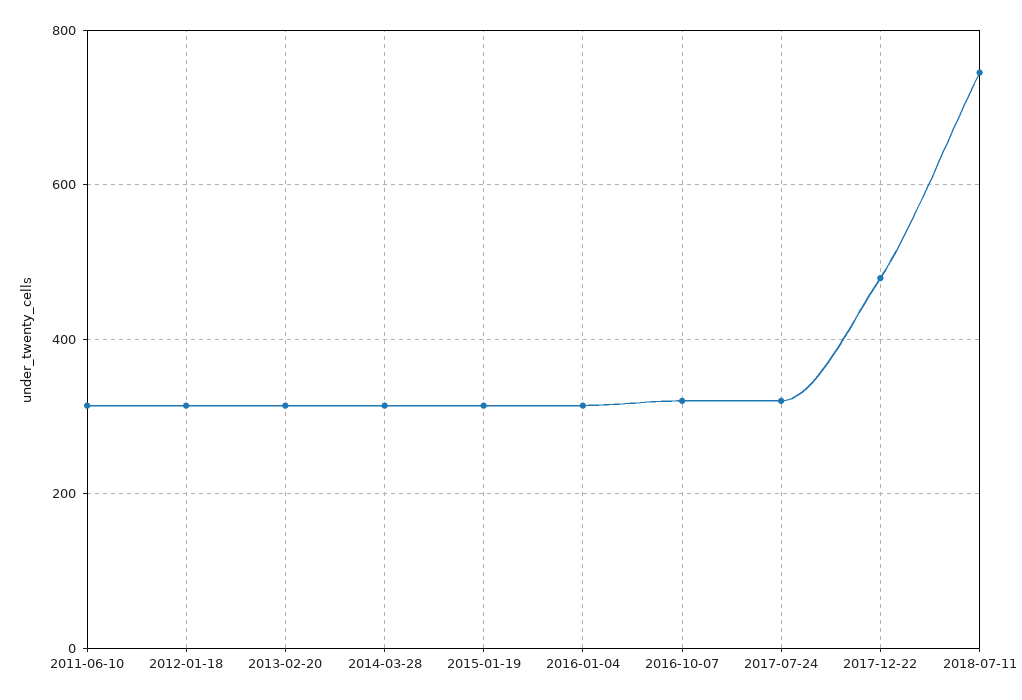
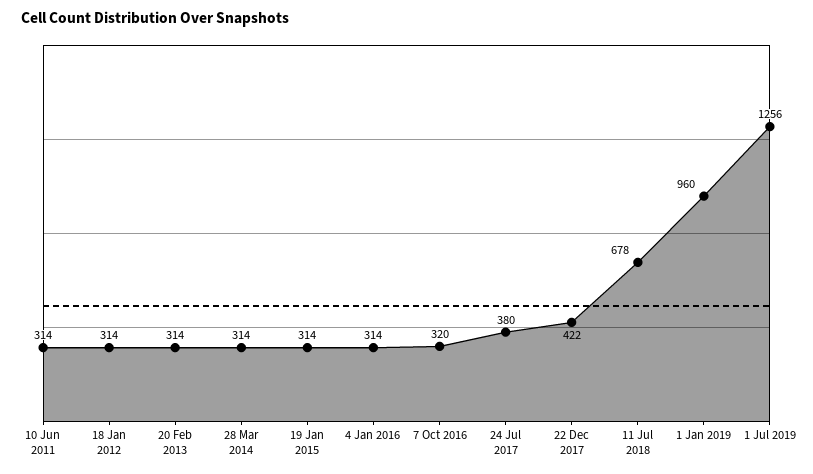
2017-07-24: 320 -> 380
2017-12-22: 480 -> 422
2018-07-11: 740 -> 678
1 Jan 2019: none -> 960
1 Jul 2019: none -> 1256

